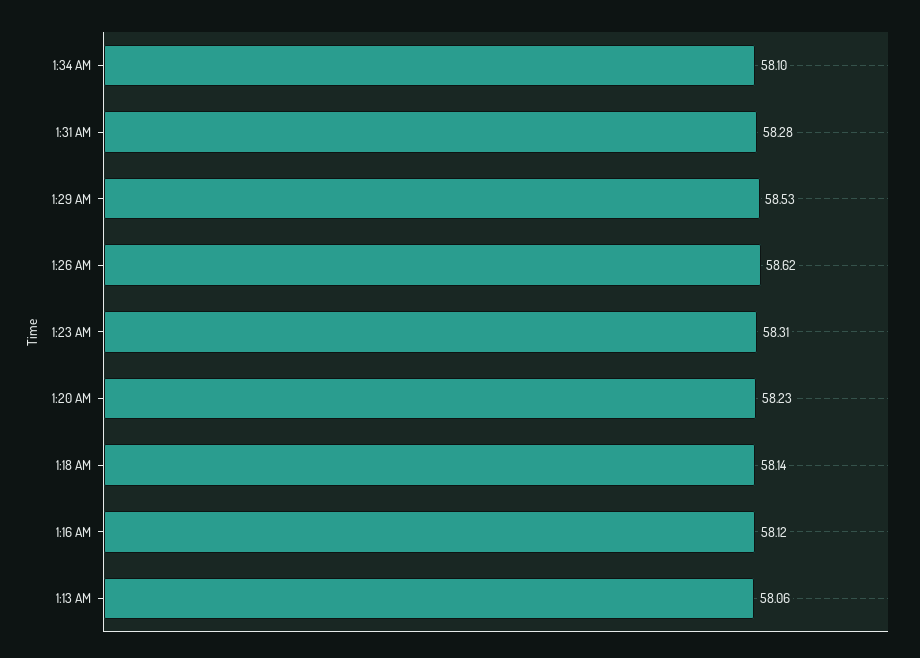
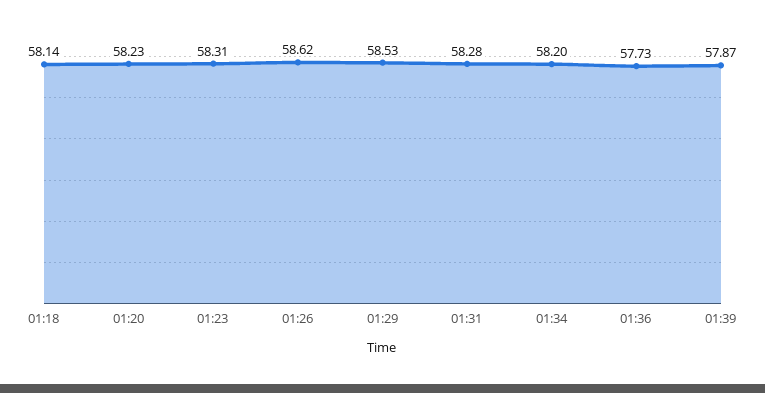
1:34 AM: 58.1 -> 58.2
1:16 AM: 58.12 -> none
1:13 AM: 58.06 -> none
01:36: none -> 57.73
01:39: none -> 57.87

